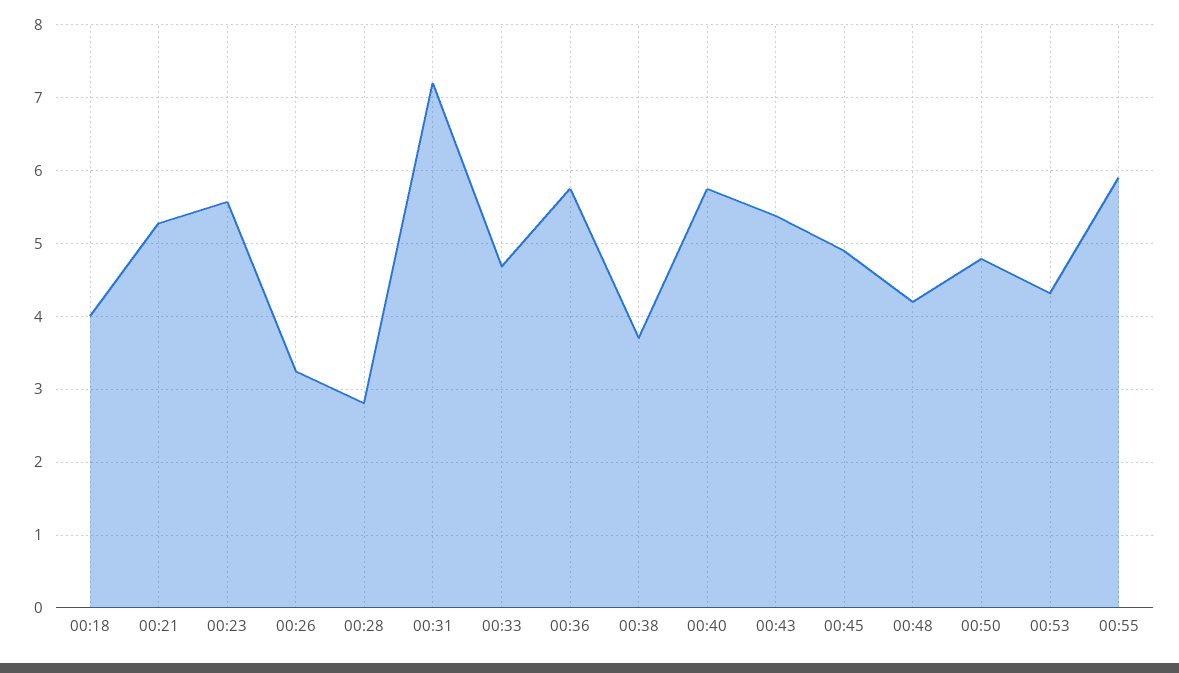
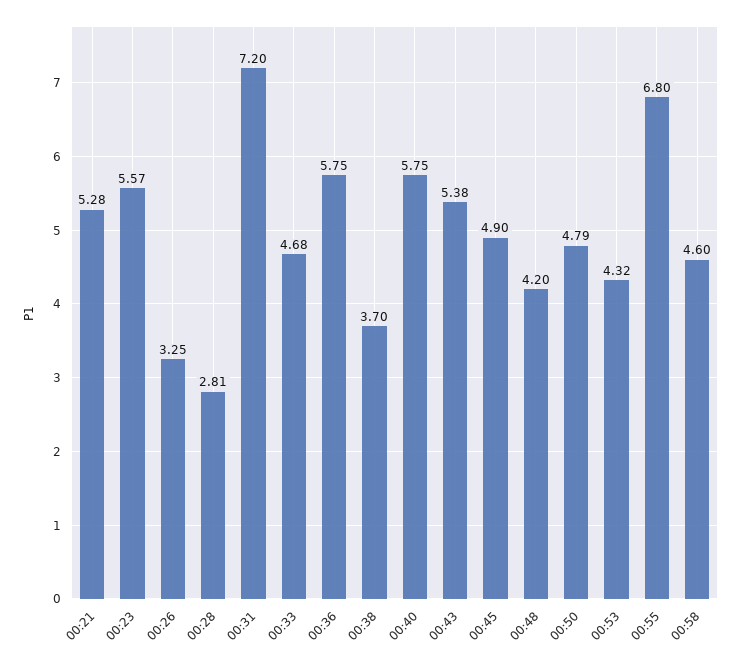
00:18: 4 -> none
00:55: 5.9 -> 6.8
00:58: none -> 4.6

